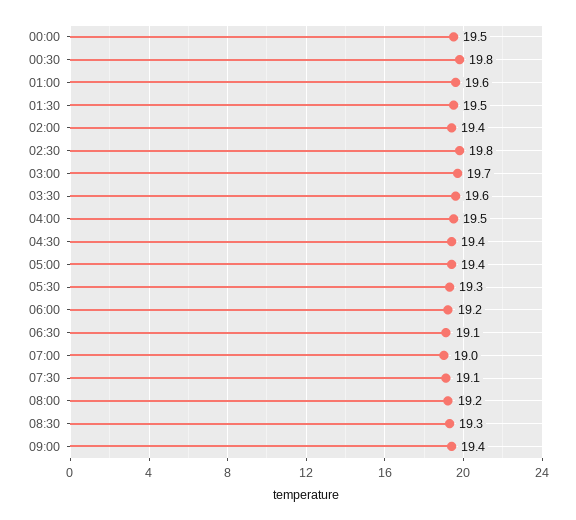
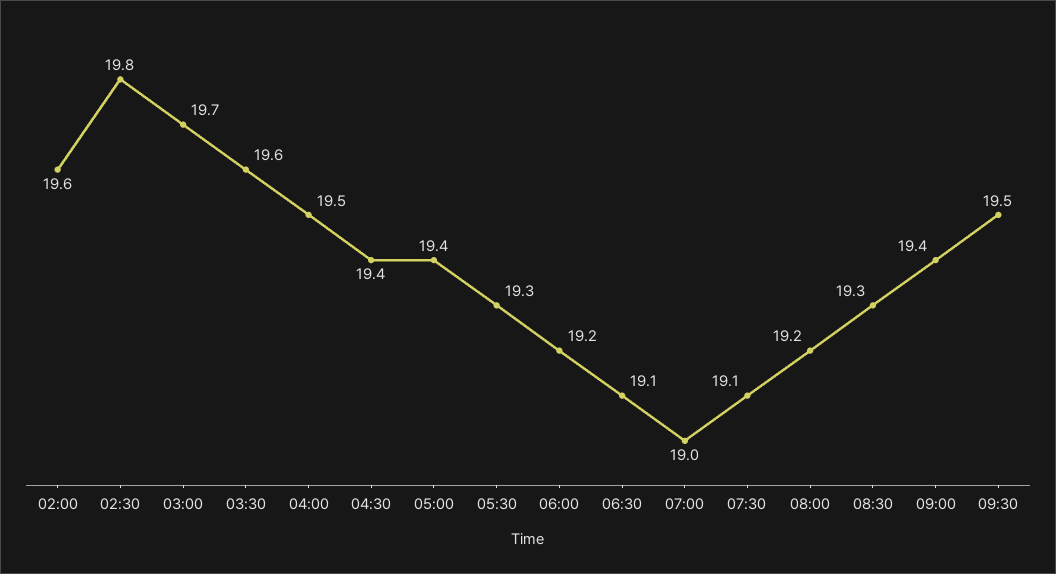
00:00: 19.5 -> none
00:30: 19.8 -> none
01:00: 19.6 -> none
01:30: 19.5 -> none
02:00: 19.4 -> 19.6
09:30: none -> 19.5

